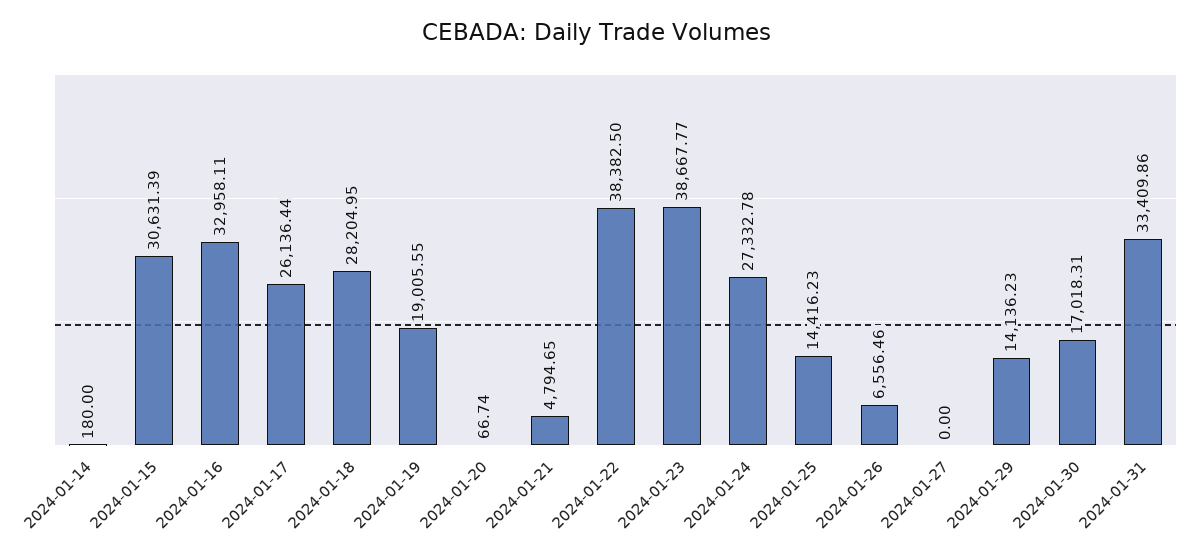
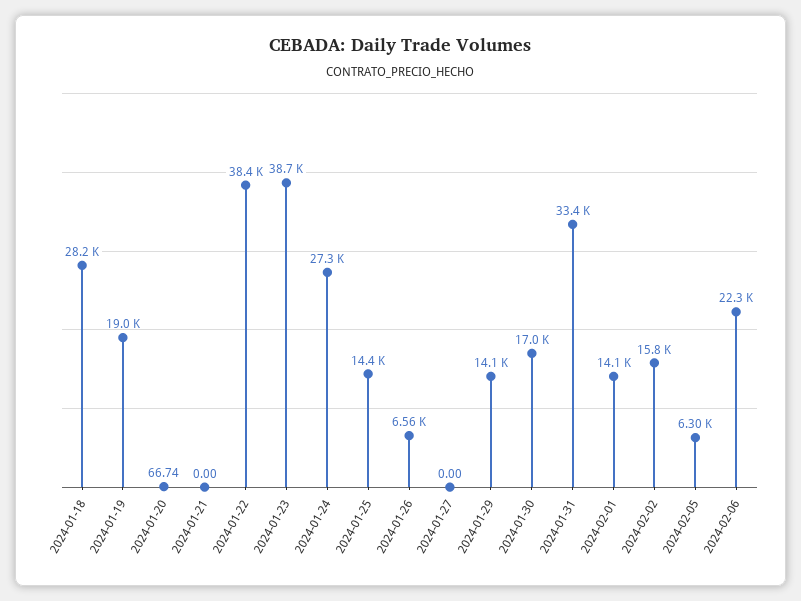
2024-01-14: 180 -> none
2024-01-15: 30631.39 -> none
2024-01-16: 32958.11 -> none
2024-01-17: 26136.44 -> none
2024-01-21: 4794.65 -> 0
2024-02-01: none -> 14100
2024-02-02: none -> 15800
2024-02-05: none -> 6300
2024-02-06: none -> 22300

